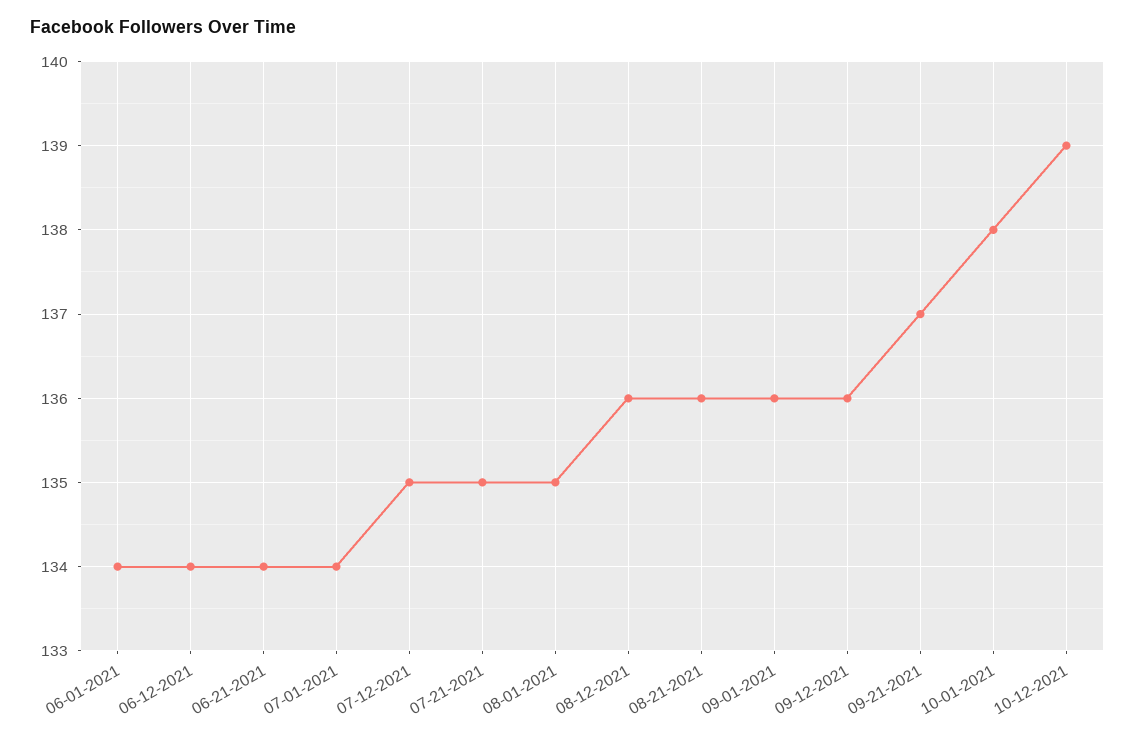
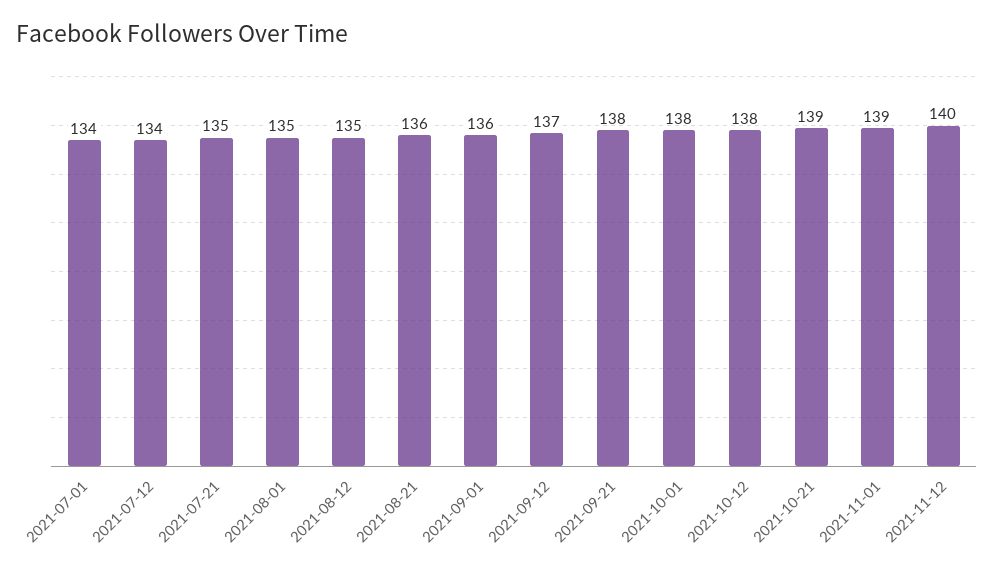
06-01-2021: 134 -> none
06-12-2021: 134 -> none
06-21-2021: 134 -> none
07-12-2021: 135 -> 134
08-12-2021: 136 -> 135
09-12-2021: 136 -> 137
09-21-2021: 137 -> 138
10-12-2021: 139 -> 138
2021-10-21: none -> 139
2021-11-01: none -> 139
2021-11-12: none -> 140

